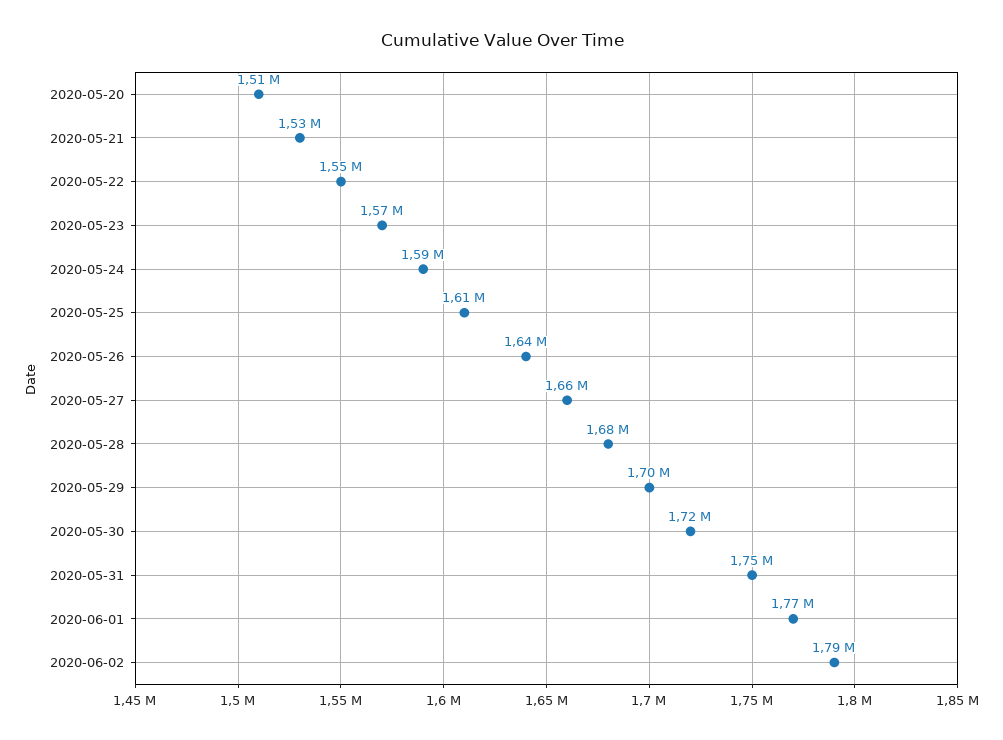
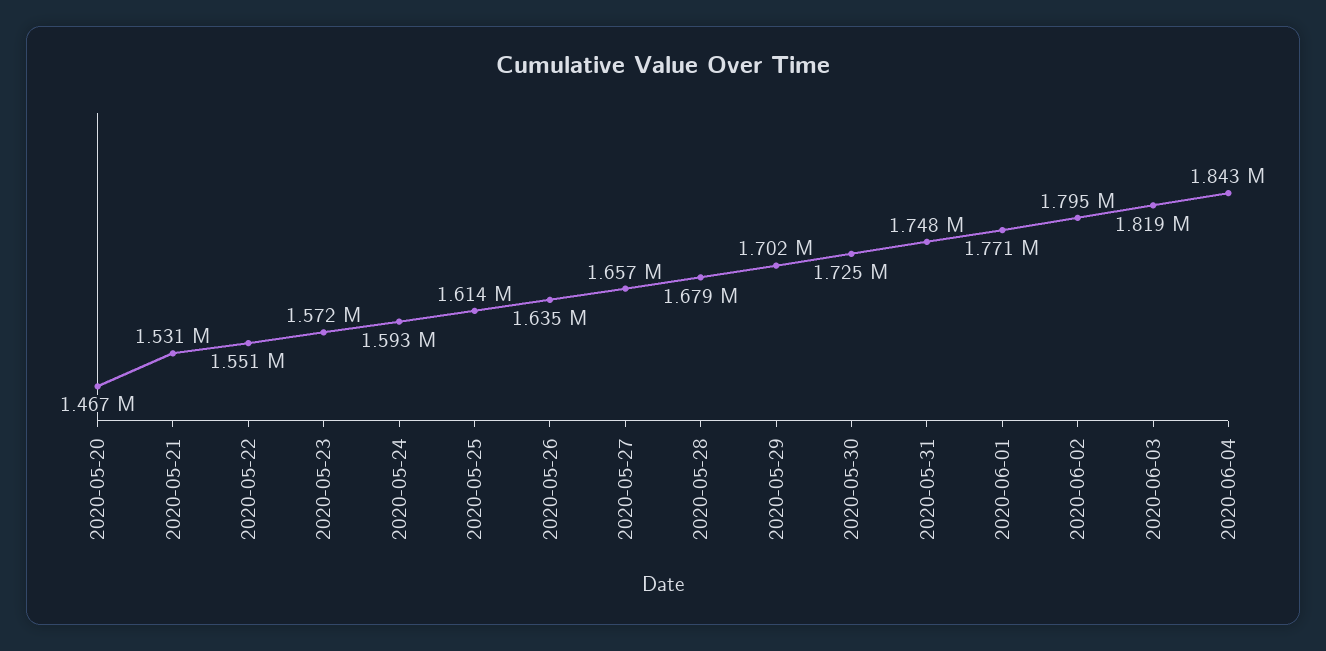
2020-05-20: 1510000 -> 1467000
2020-06-03: none -> 1819000
2020-06-04: none -> 1843000

